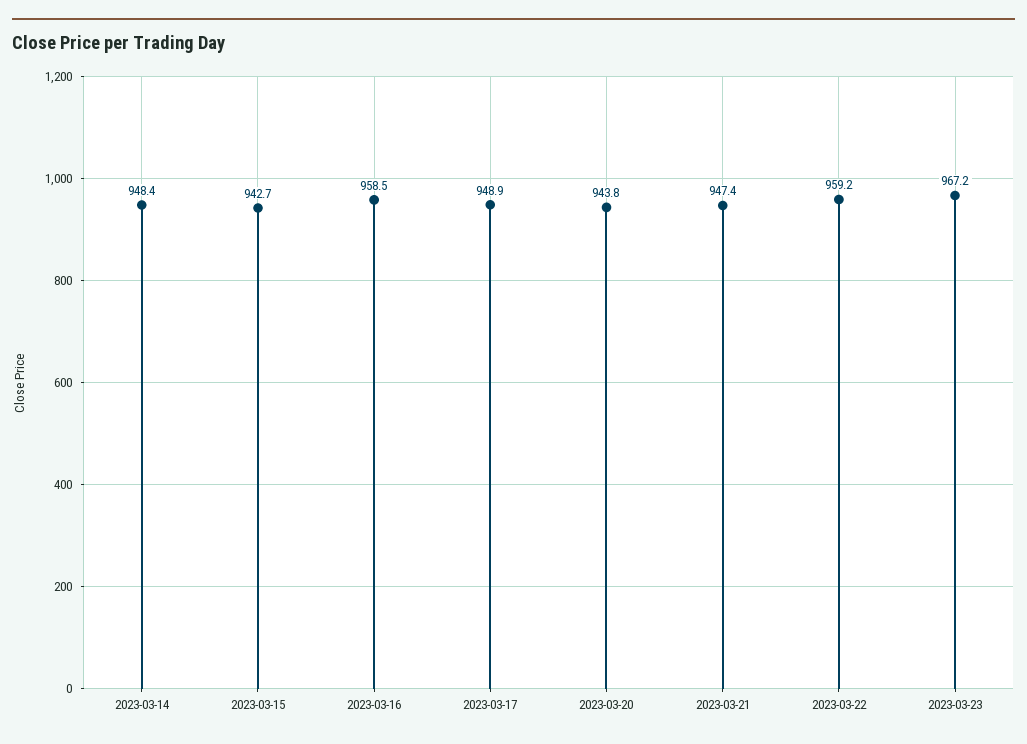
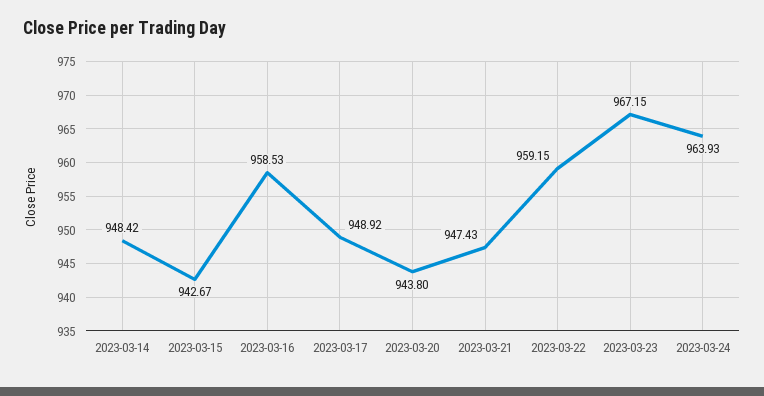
2023-03-24: none -> 963.93

